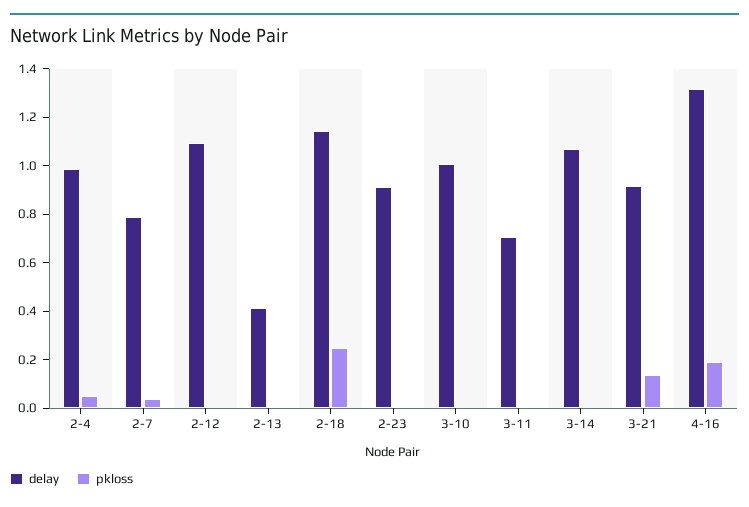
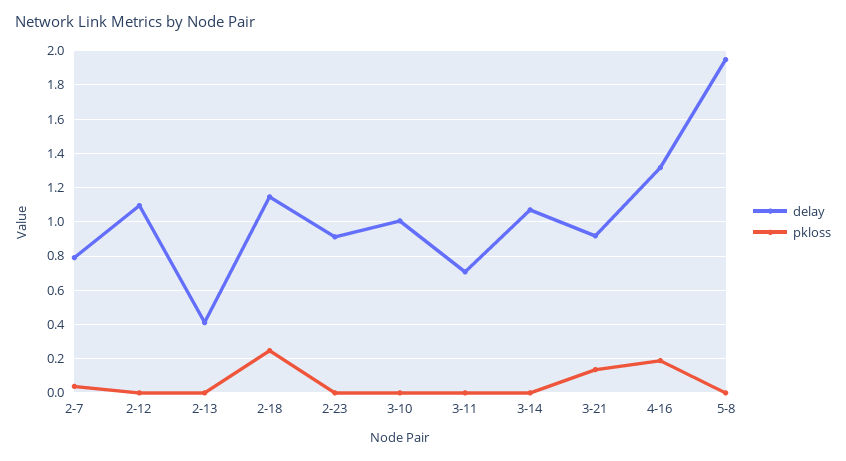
delay, 2-4: 1 -> none
pkloss, 2-4: 0.05 -> none
delay, 5-8: none -> 1.95
pkloss, 5-8: none -> 0

